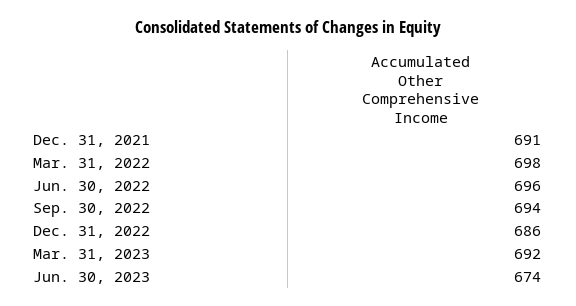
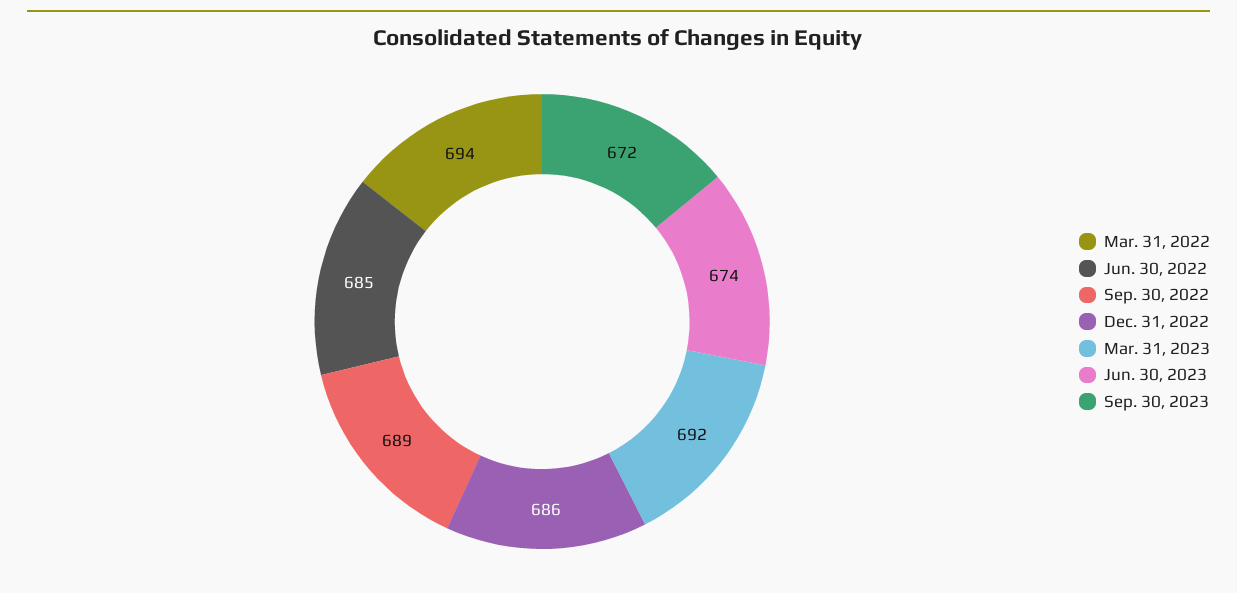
Dec. 31, 2021: 691 -> none
Mar. 31, 2022: 698 -> 694
Jun. 30, 2022: 696 -> 685
Sep. 30, 2022: 694 -> 689
Sep. 30, 2023: none -> 672

